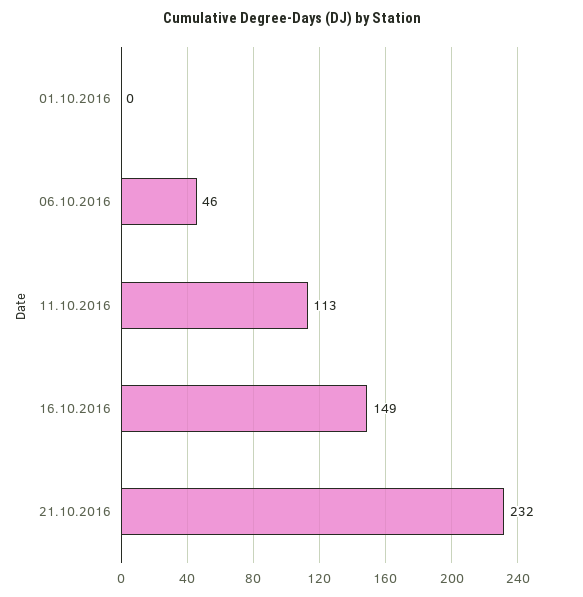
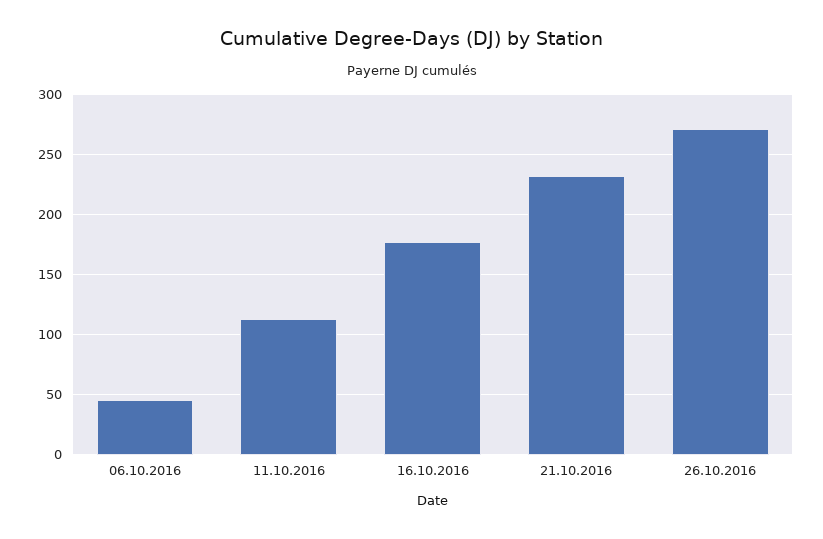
01.10.2016: 0 -> none
16.10.2016: 149 -> 180
26.10.2016: none -> 270

